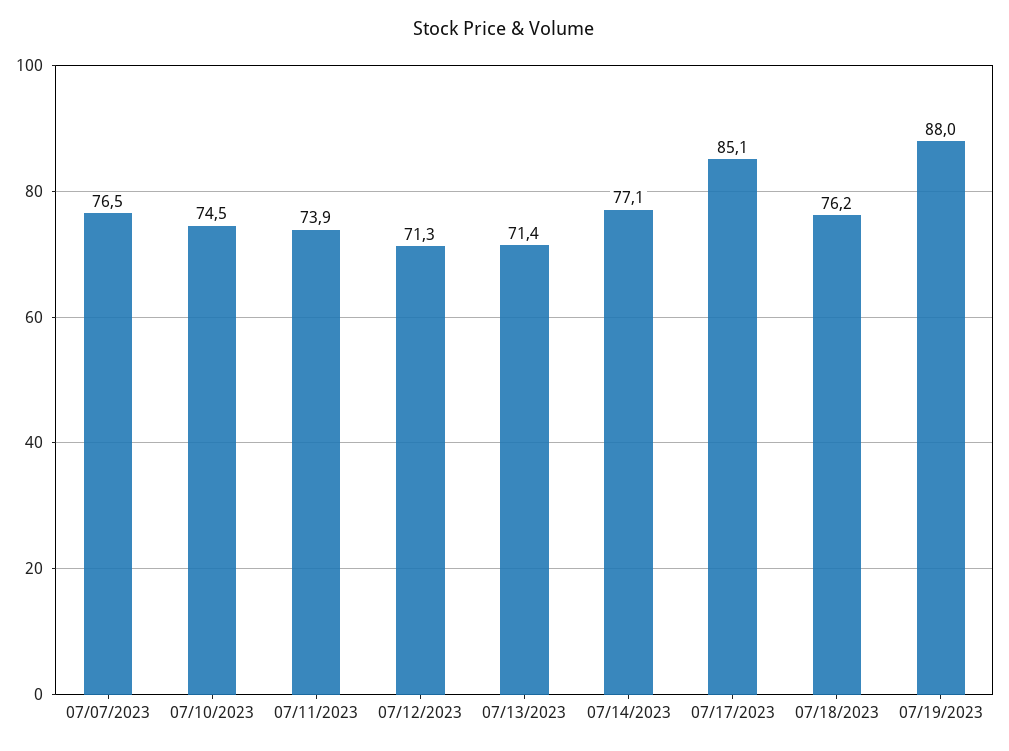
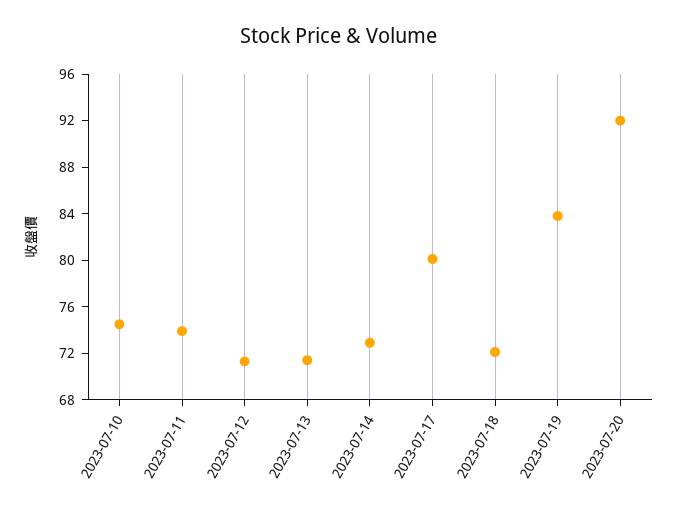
07/07/2023: 76.5 -> none
07/14/2023: 77.1 -> 73
07/17/2023: 85.1 -> 80
07/18/2023: 76.2 -> 72
07/19/2023: 88 -> 84
2023-07-20: none -> 92

